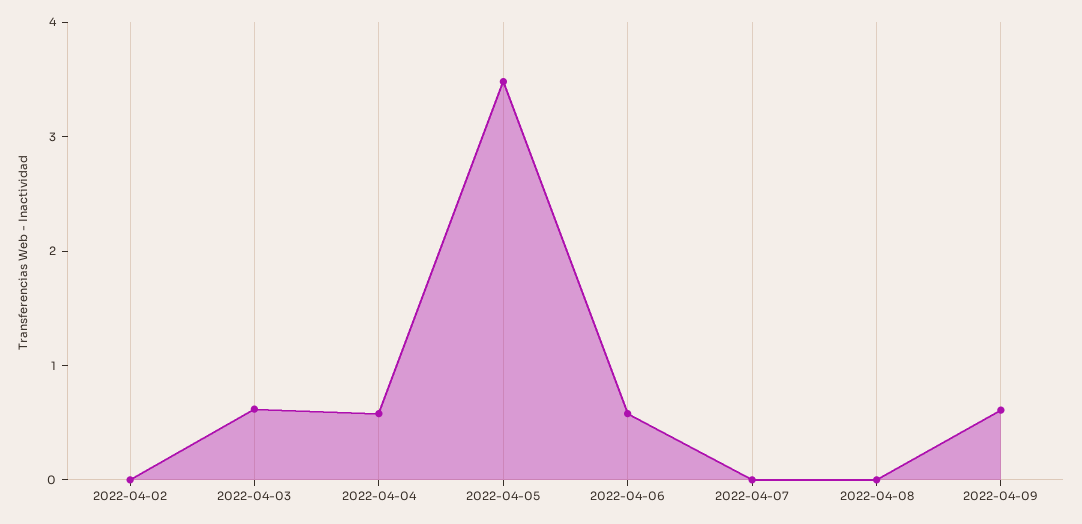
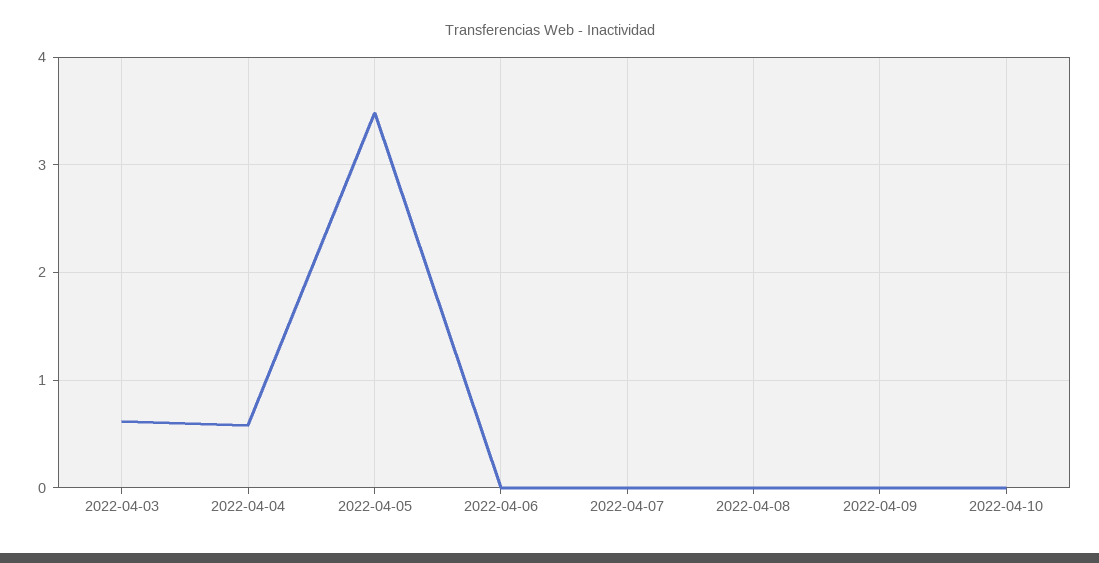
2022-04-02: 0 -> none
2022-04-06: 0.6 -> 0
2022-04-09: 0.6 -> 0
2022-04-10: none -> 0

